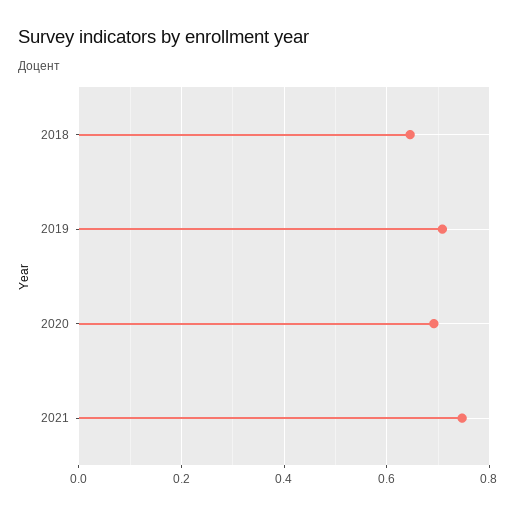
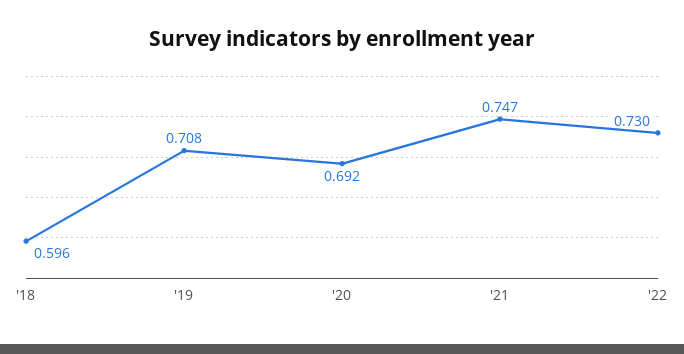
2018: 0.64 -> 0.596
'22: none -> 0.73

